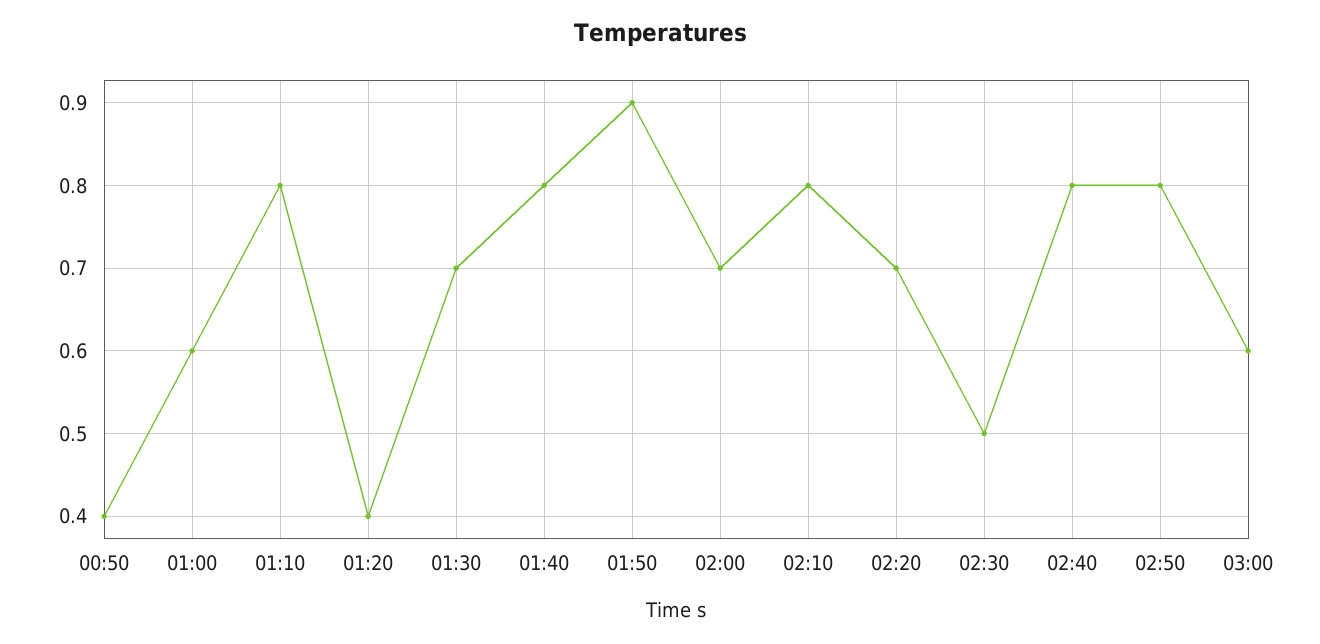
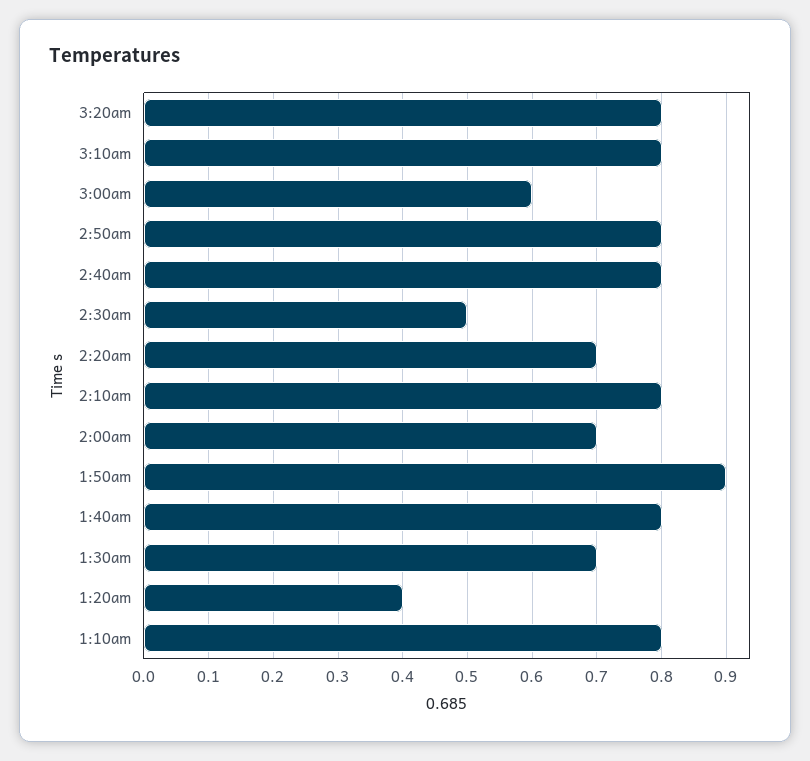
00:50: 0.4 -> none
01:00: 0.6 -> none
3:20am: none -> 0.8
3:10am: none -> 0.8

